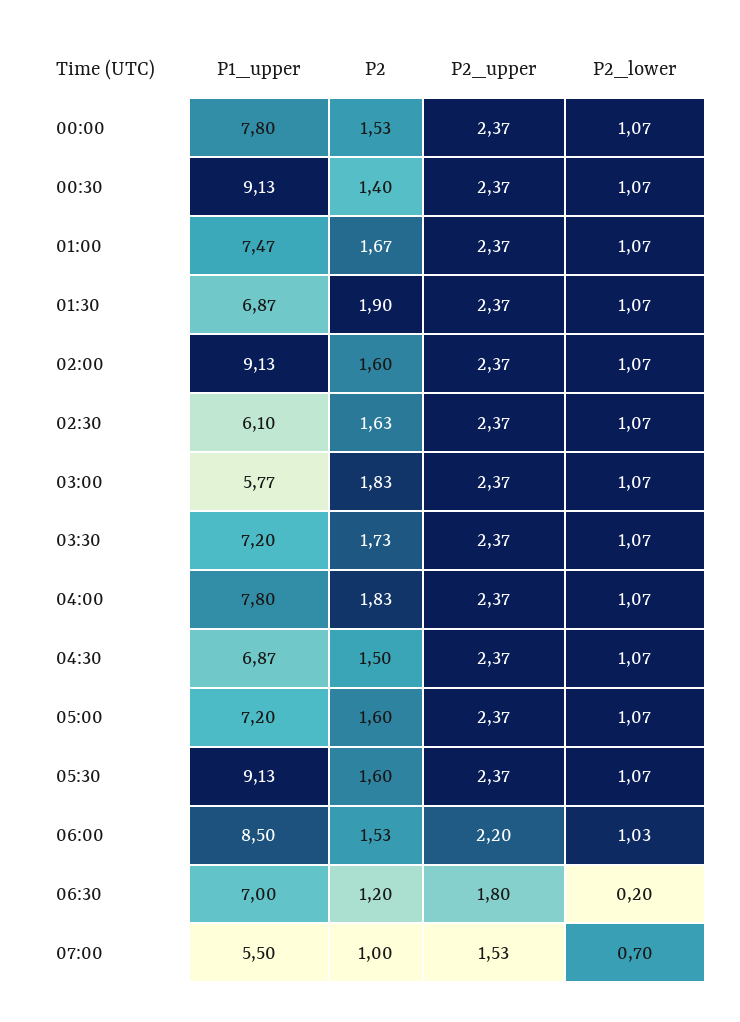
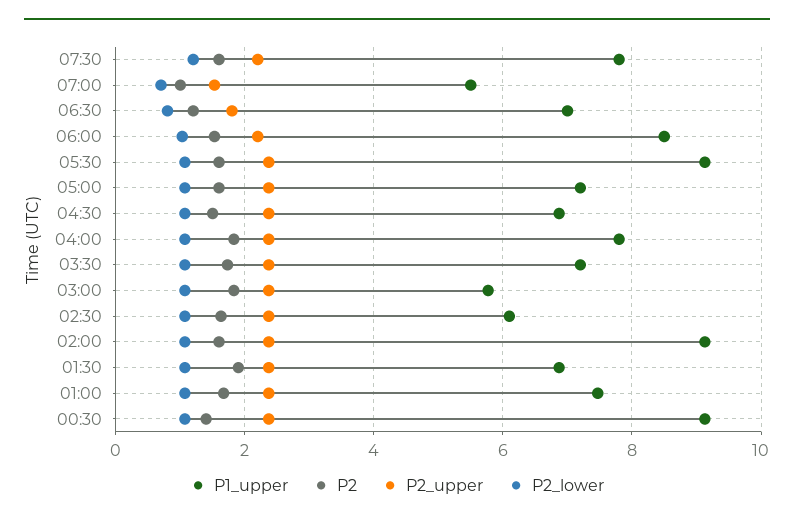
P1_upper, 00:00: 7.8 -> none
P2, 00:00: 1.53 -> none
P2_upper, 00:00: 2.37 -> none
P2_lower, 00:00: 1.07 -> none
P2_lower, 06:30: 0.2 -> 0.8
P1_upper, 07:30: none -> 7.8
P2, 07:30: none -> 1.6
P2_upper, 07:30: none -> 2.2
P2_lower, 07:30: none -> 1.2

